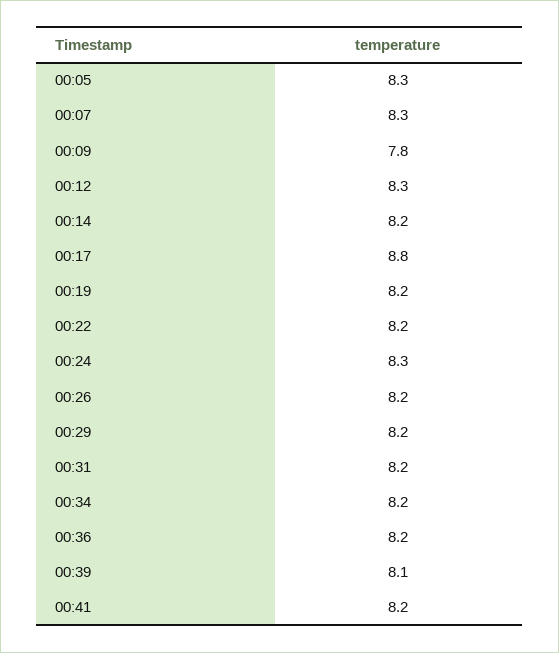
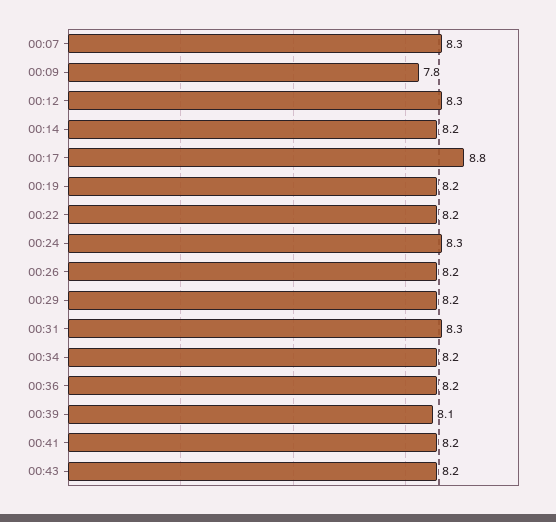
00:05: 8.3 -> none
00:31: 8.2 -> 8.3
00:43: none -> 8.2

